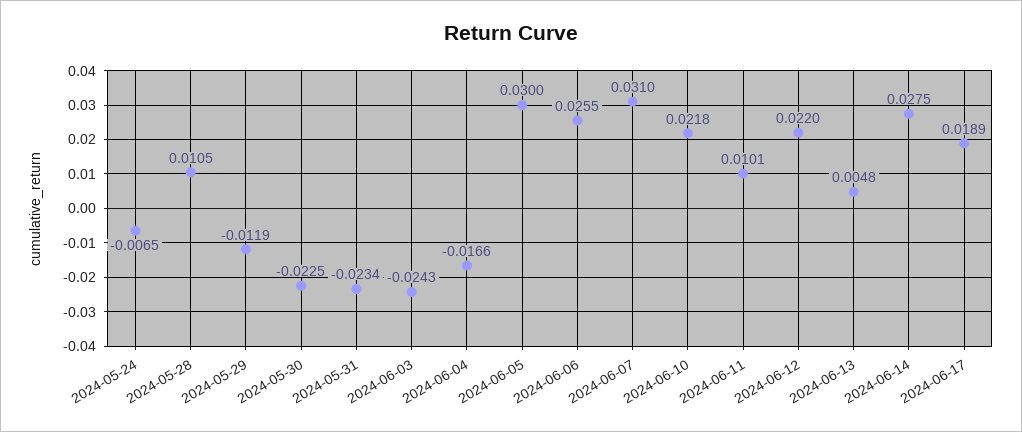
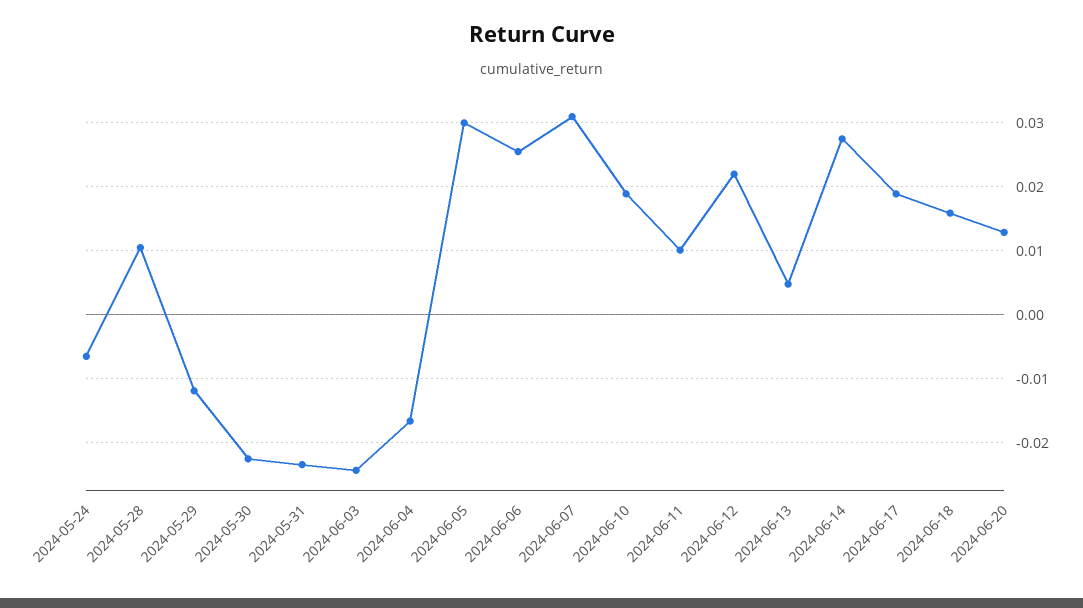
2024-06-10: 0.0218 -> 0.019
2024-06-18: none -> 0.016
2024-06-20: none -> 0.013

